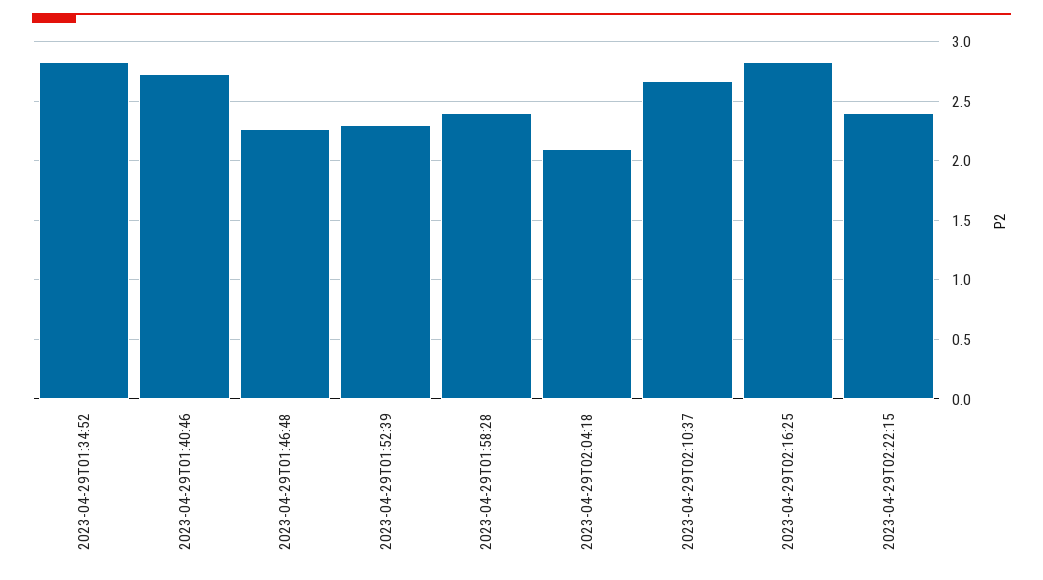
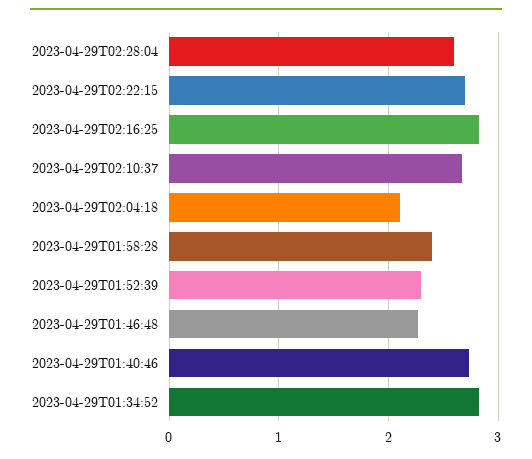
2023-04-29T02:22:15: 2.4 -> 2.7
2023-04-29T02:28:04: none -> 2.6

